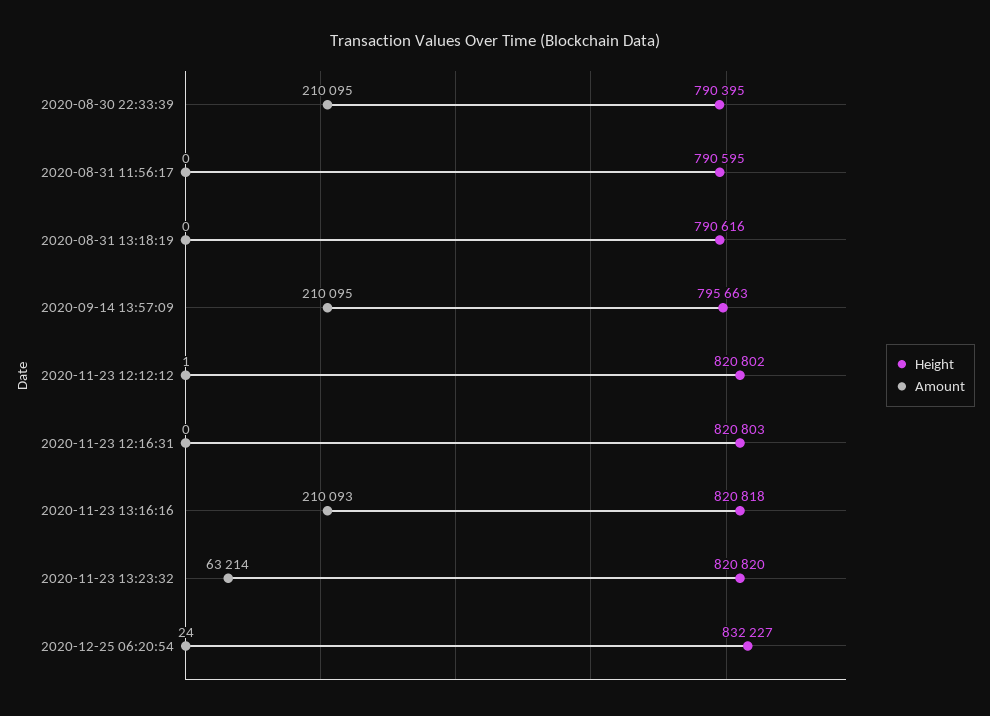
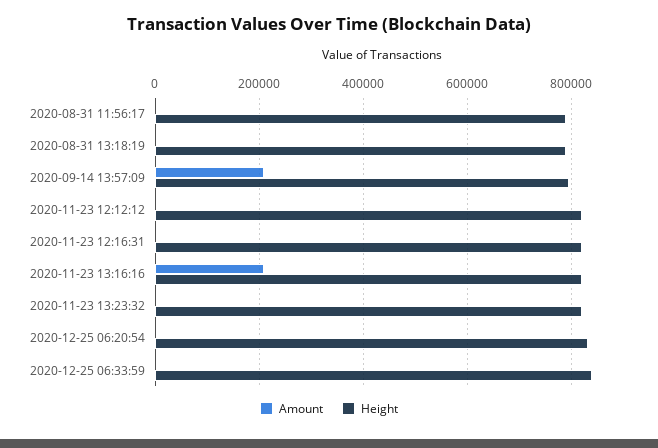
Height, 2020-08-30 22:33:39: 790395 -> none
Amount, 2020-08-30 22:33:39: 210095 -> none
Amount, 2020-11-23 13:23:32: 63214 -> 0
Amount, 2020-12-25 06:33:59: none -> 0
Height, 2020-12-25 06:33:59: none -> 840000

